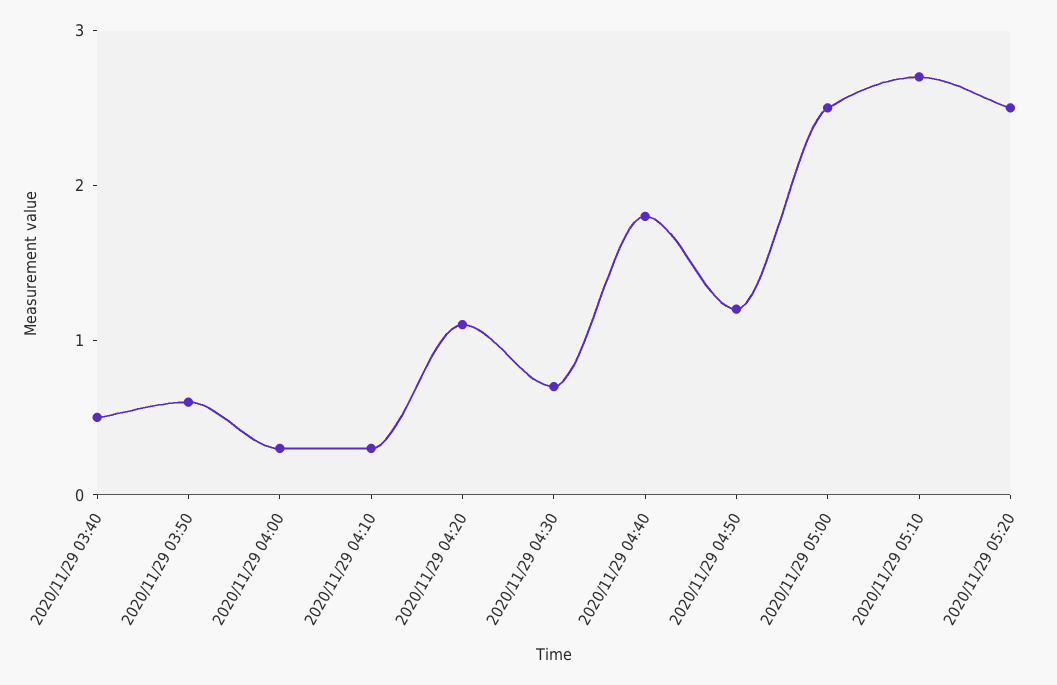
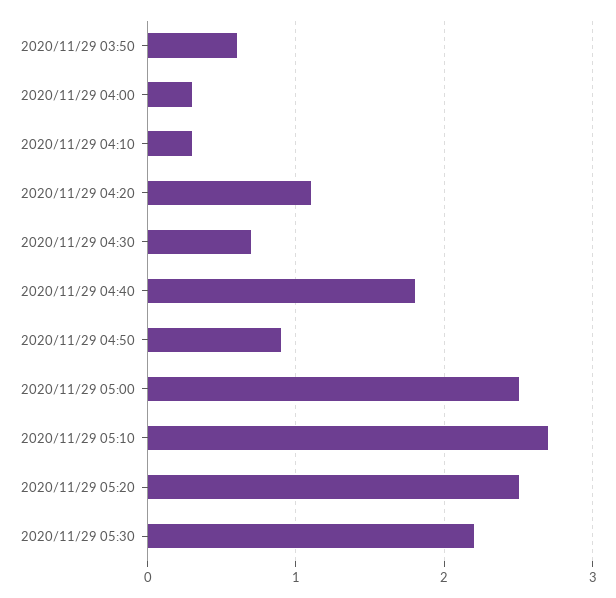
2020/11/29 03:40: 0.5 -> none
2020/11/29 04:50: 1.2 -> 0.9
2020/11/29 05:30: none -> 2.2

